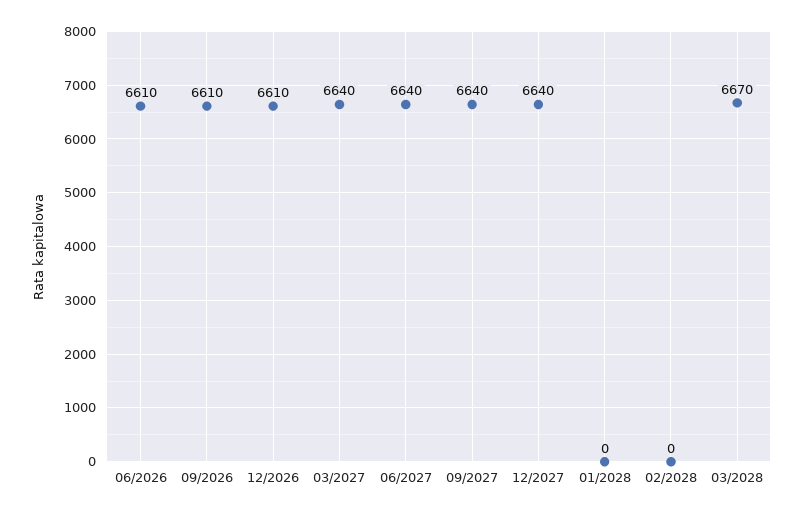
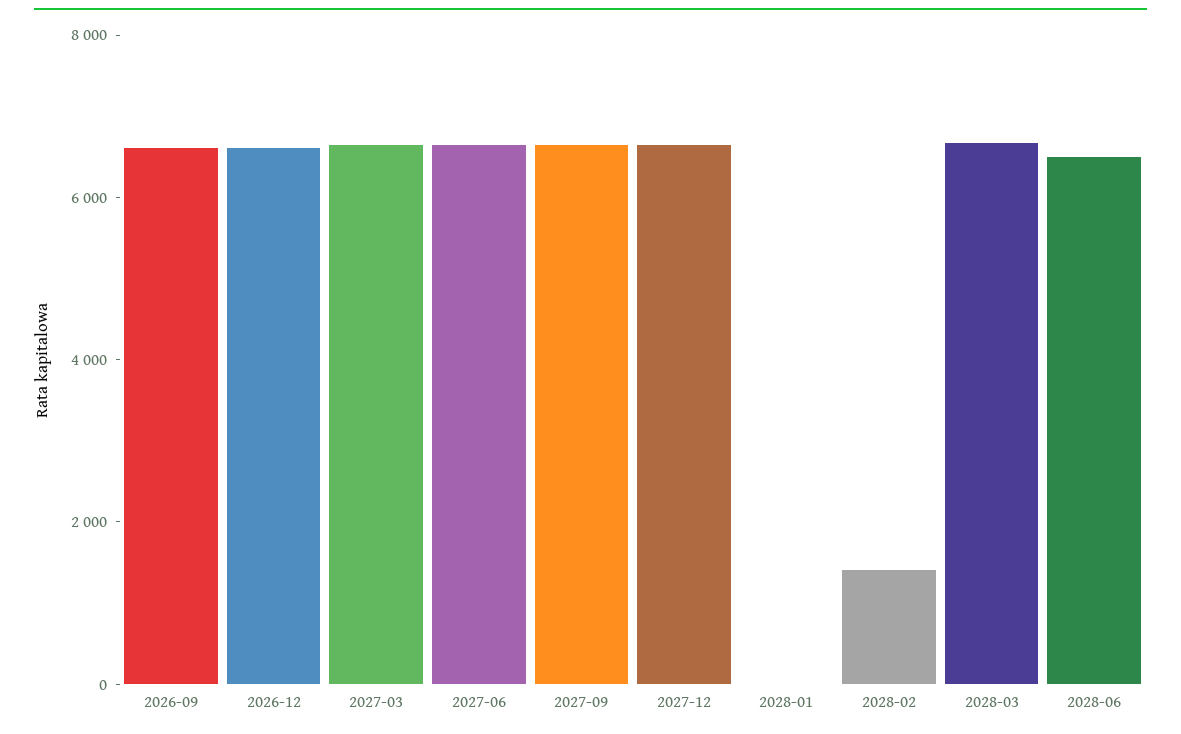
06/2026: 6610 -> none
02/2028: 0 -> 1500
2028-06: none -> 6500

